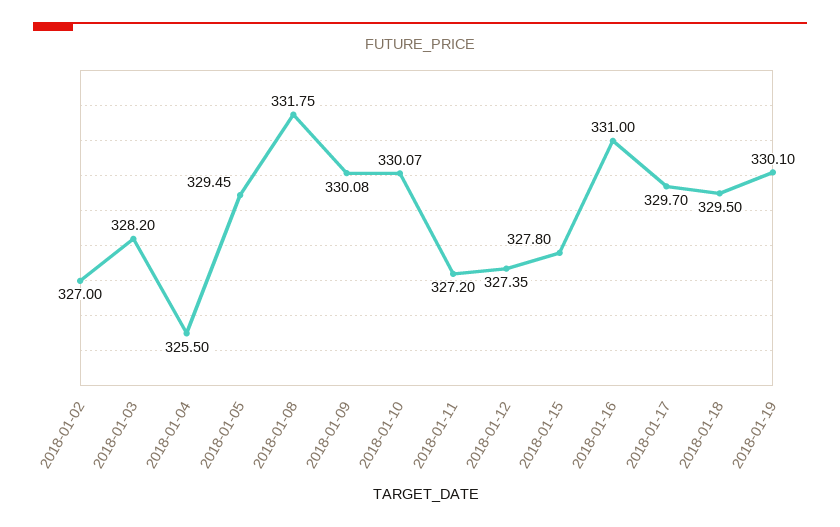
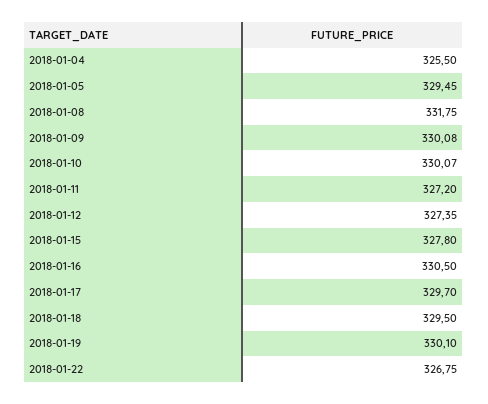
2018-01-02: 327 -> none
2018-01-03: 328.2 -> none
2018-01-16: 331 -> 330.5
2018-01-22: none -> 326.75

